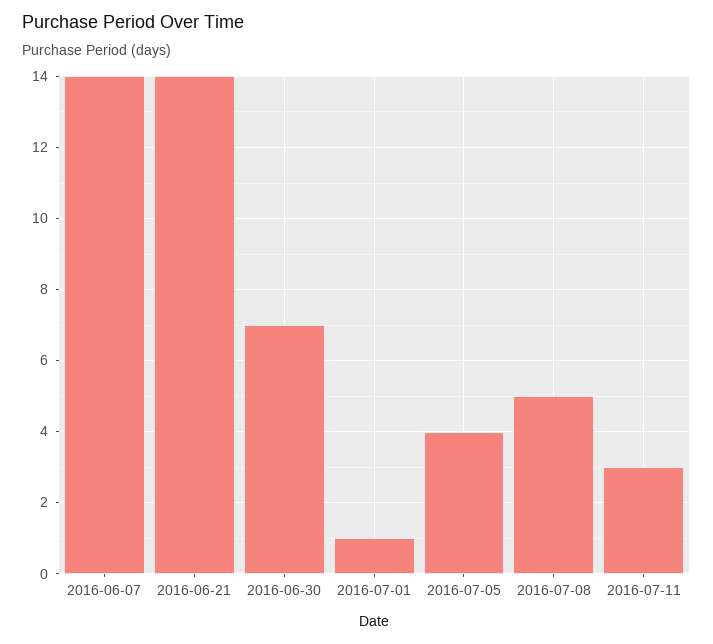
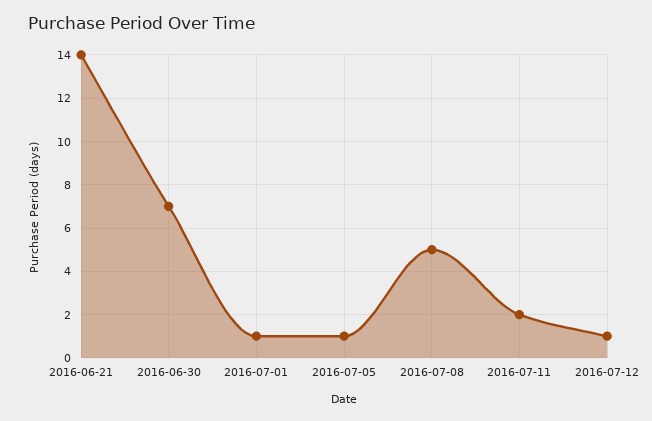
2016-06-07: 14 -> none
2016-07-05: 4 -> 1
2016-07-11: 3 -> 2
2016-07-12: none -> 1

